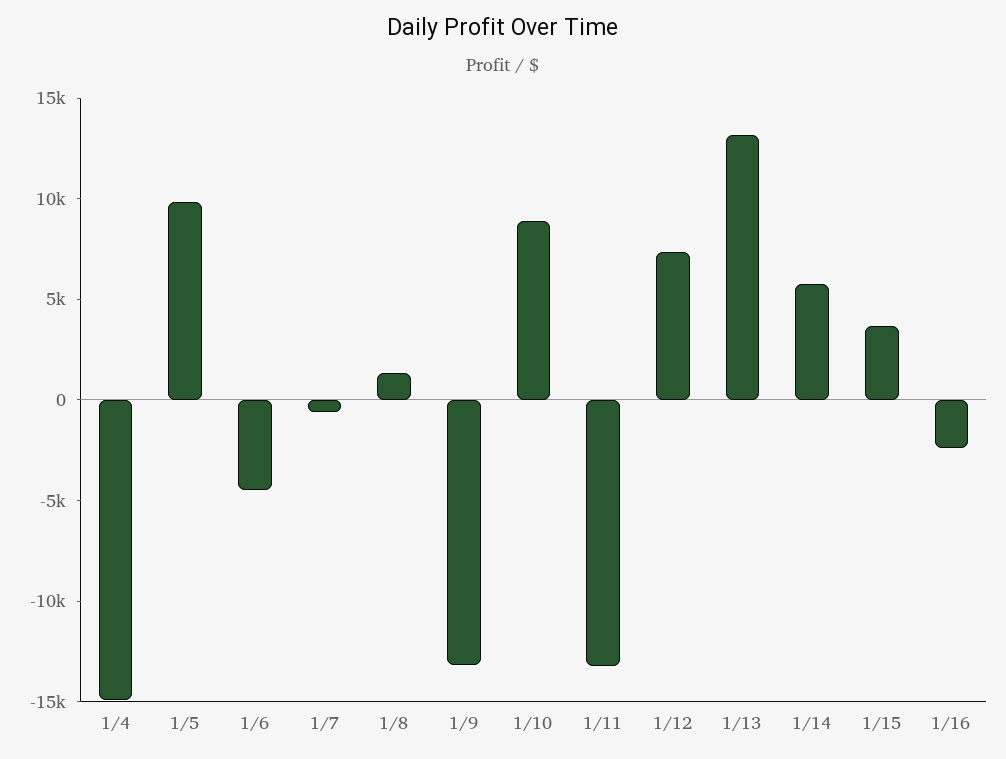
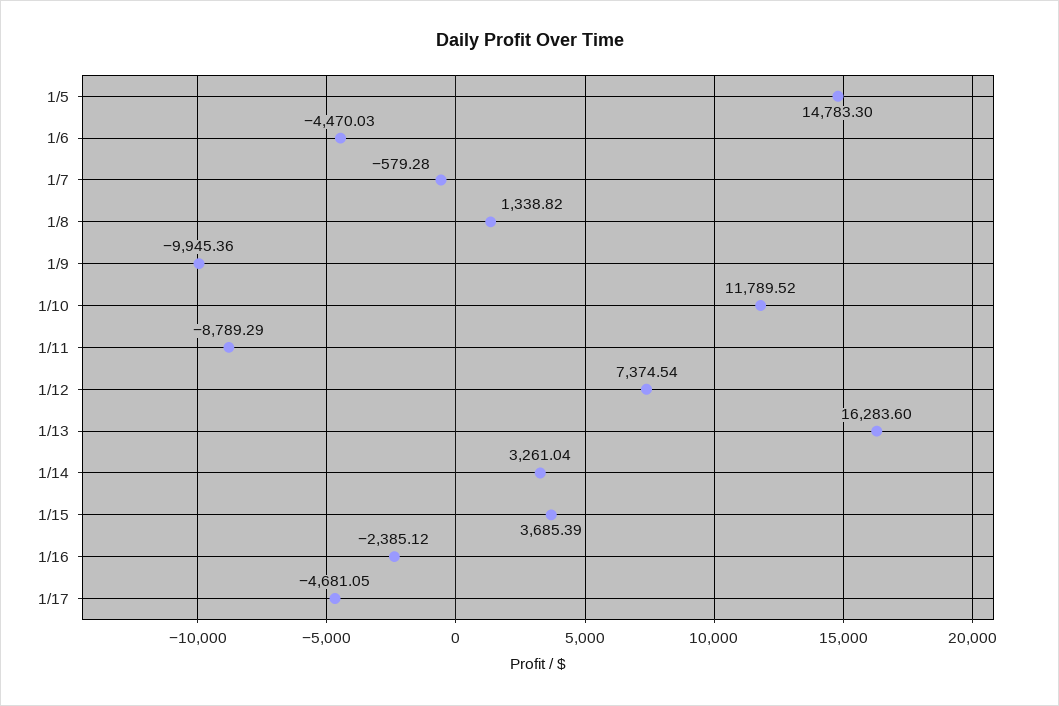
1/4: -15000 -> none
1/5: 10000 -> 14783.3
1/9: -13000 -> -9945.36
1/10: 9000 -> 11789.52
1/11: -13000 -> -8789.29
1/13: 13000 -> 16283.6
1/14: 6000 -> 3261.04
1/17: none -> -4681.05

